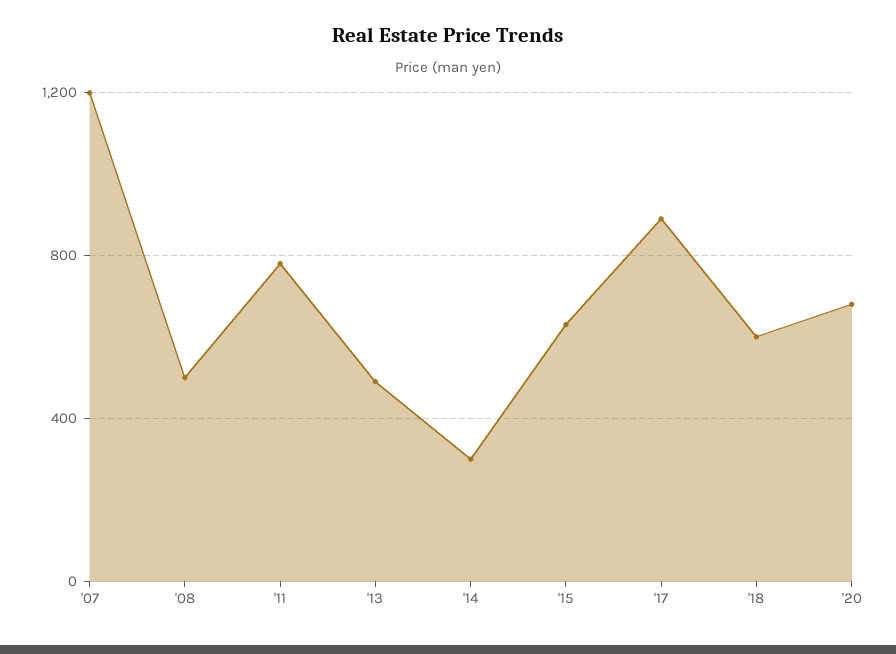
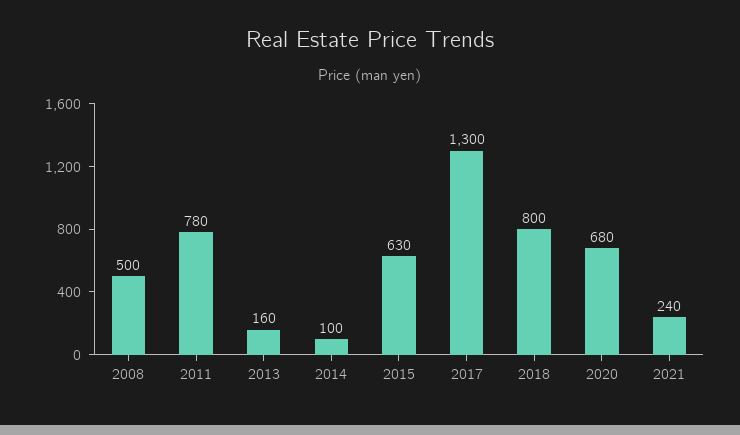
'07: 1200 -> none
'13: 500 -> 160
'14: 300 -> 100
'17: 900 -> 1300
'18: 600 -> 800
2021: none -> 240

